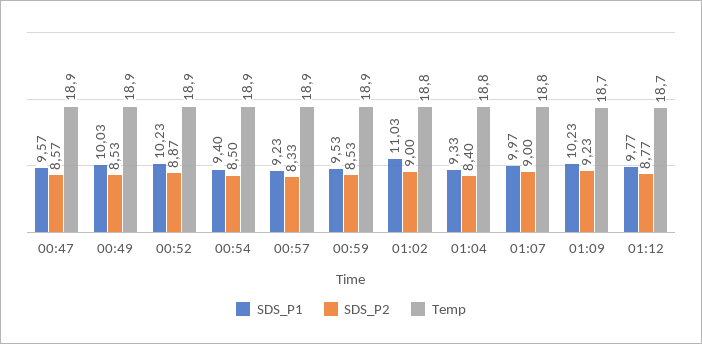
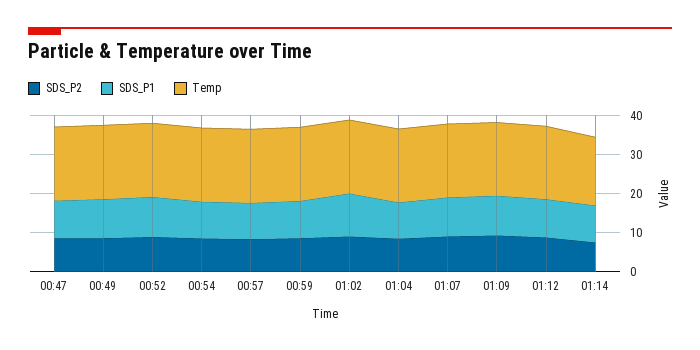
SDS_P2, 01:14: none -> 7.5
SDS_P1, 01:14: none -> 10
Temp, 01:14: none -> 17.5

